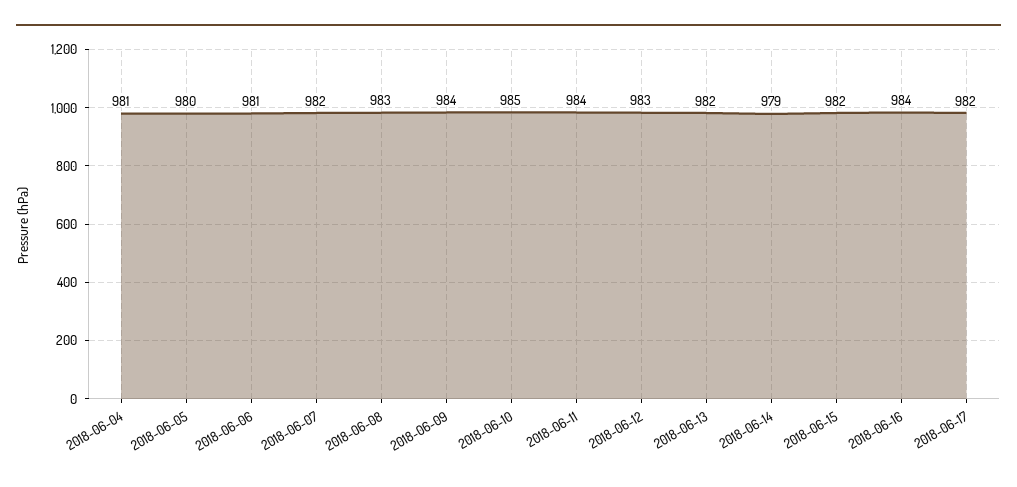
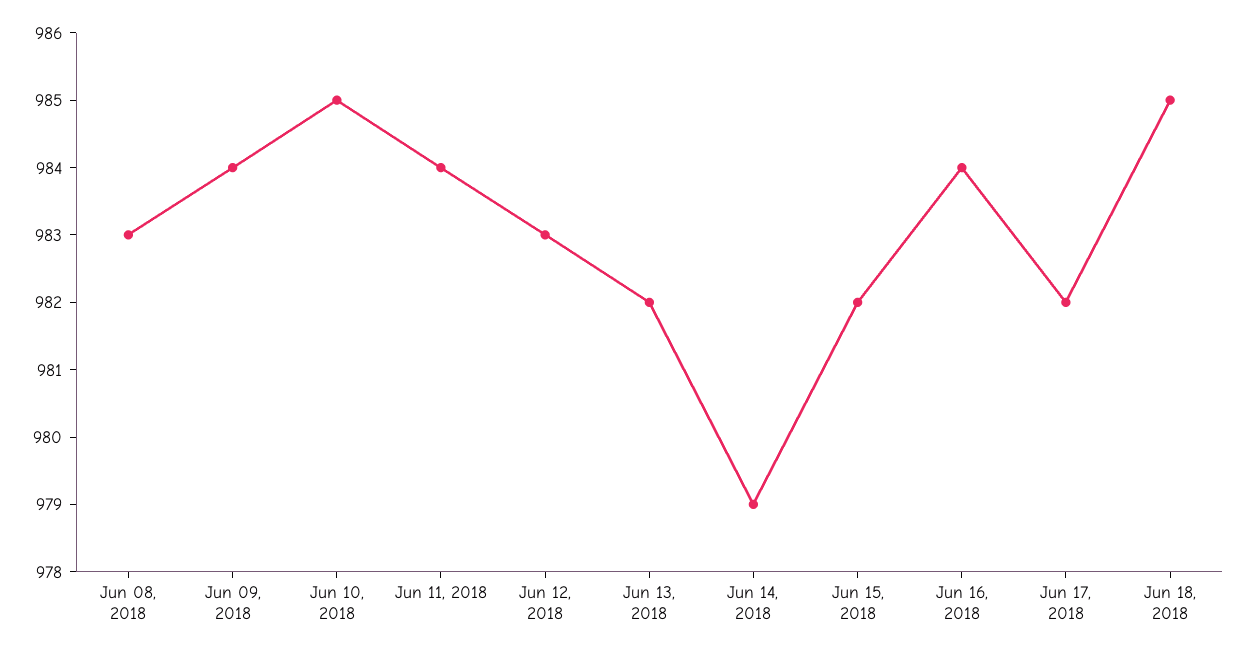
2018-06-04: 981 -> none
2018-06-05: 980 -> none
2018-06-06: 981 -> none
2018-06-07: 982 -> none
Jun 18, 2018: none -> 985

